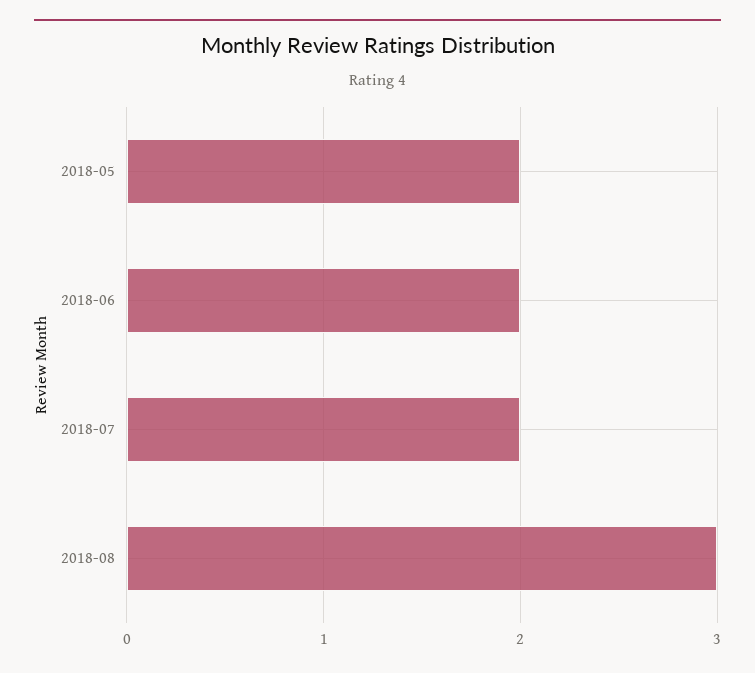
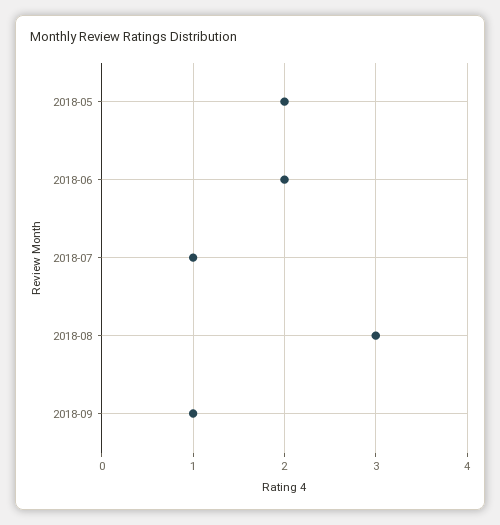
2018-07: 2 -> 1
2018-09: none -> 1

